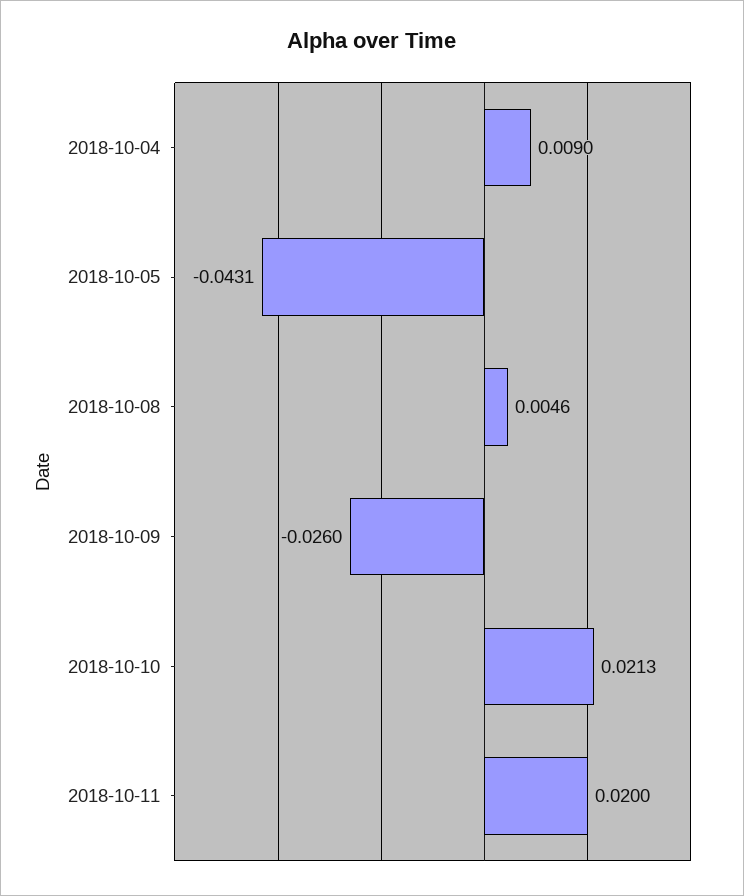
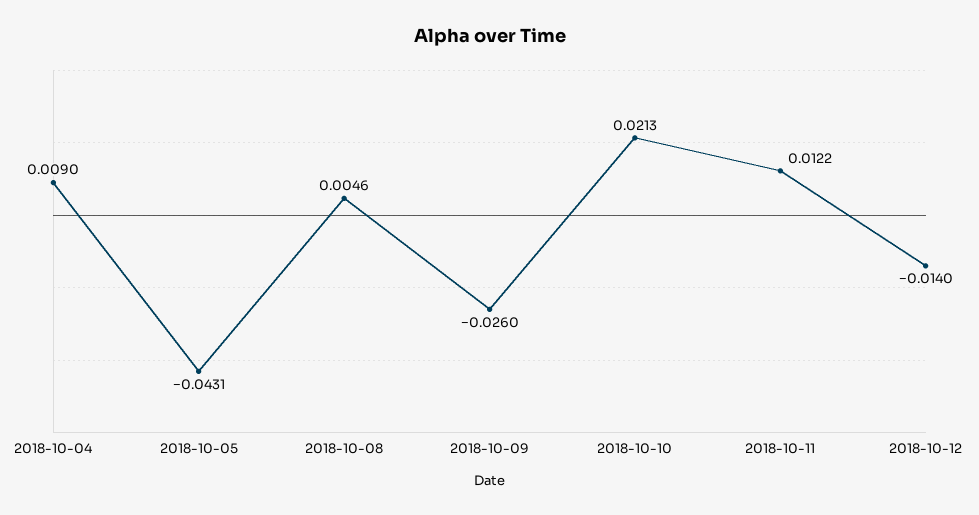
2018-10-11: 0.02 -> 0.0122
2018-10-12: none -> -0.014

